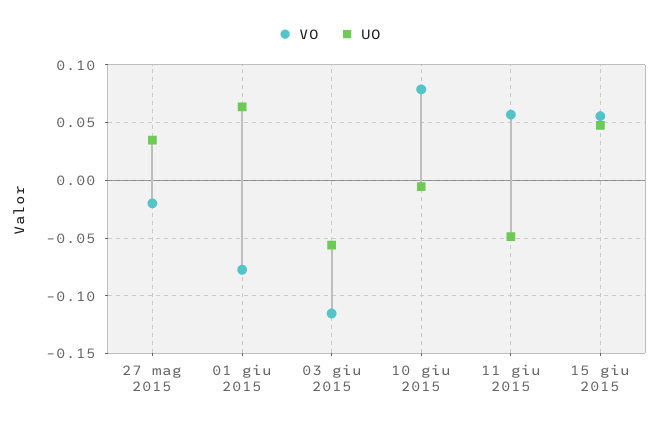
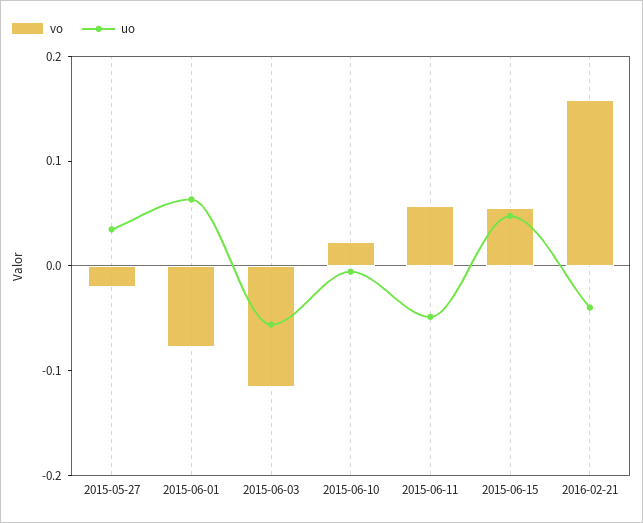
VO, 10 giu 2015: 0.08 -> 0.02
VO, 2016-02-21: none -> 0.16
UO, 2016-02-21: none -> -0.04

